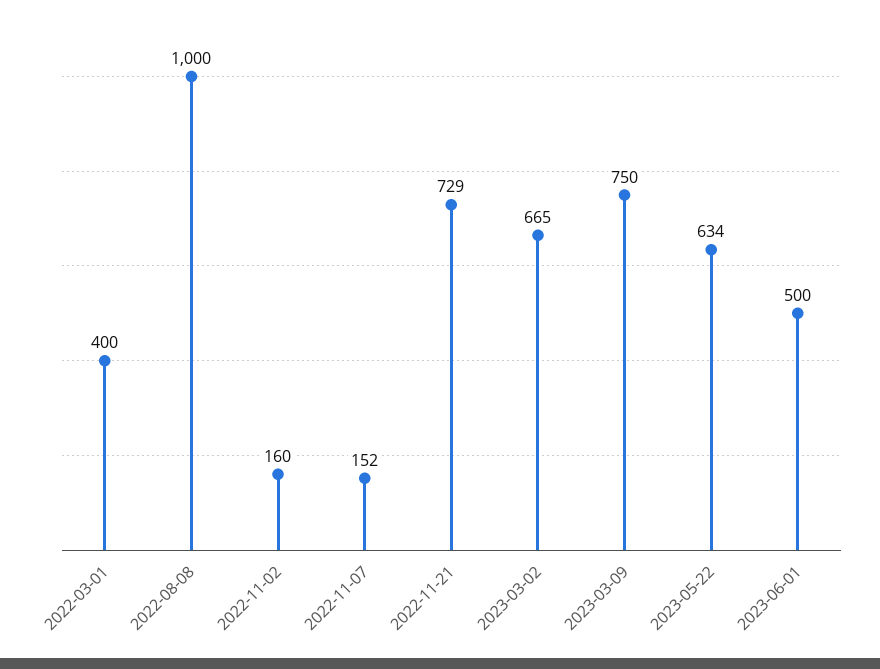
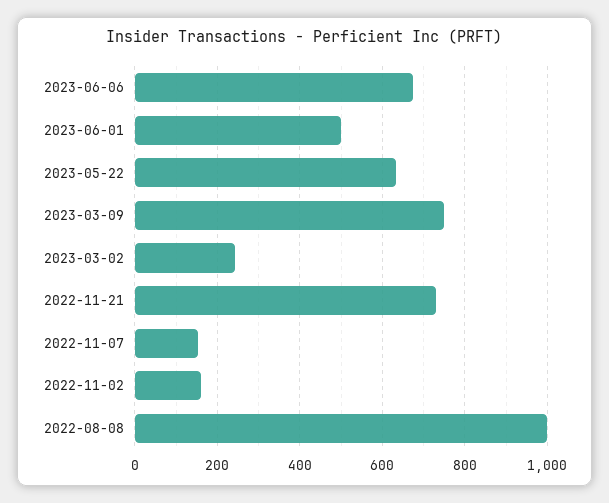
2022-03-01: 400 -> none
2023-03-02: 665 -> 240
2023-06-06: none -> 680

